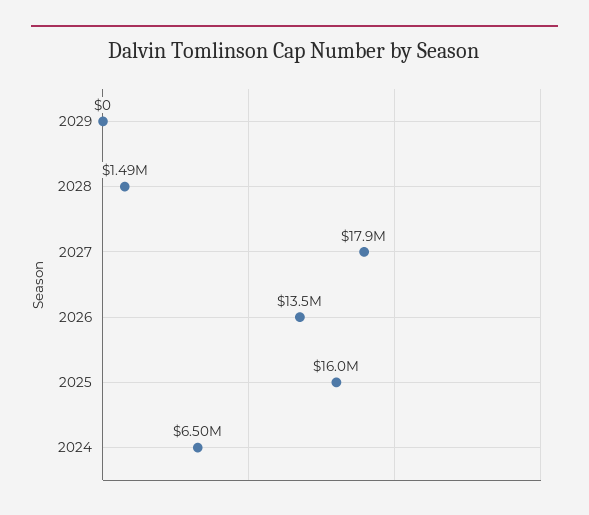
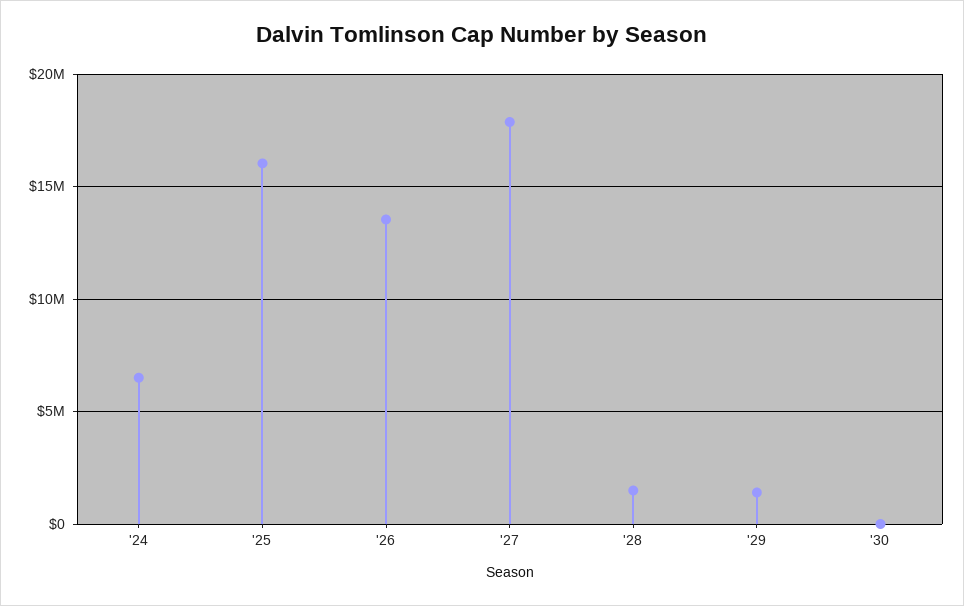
2029: 0 -> 1500000
'30: none -> 0

